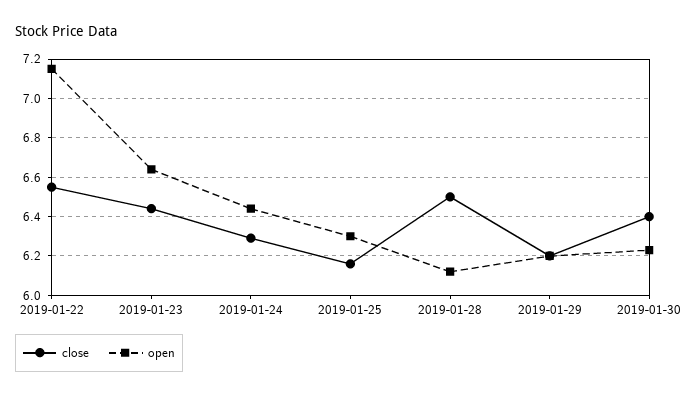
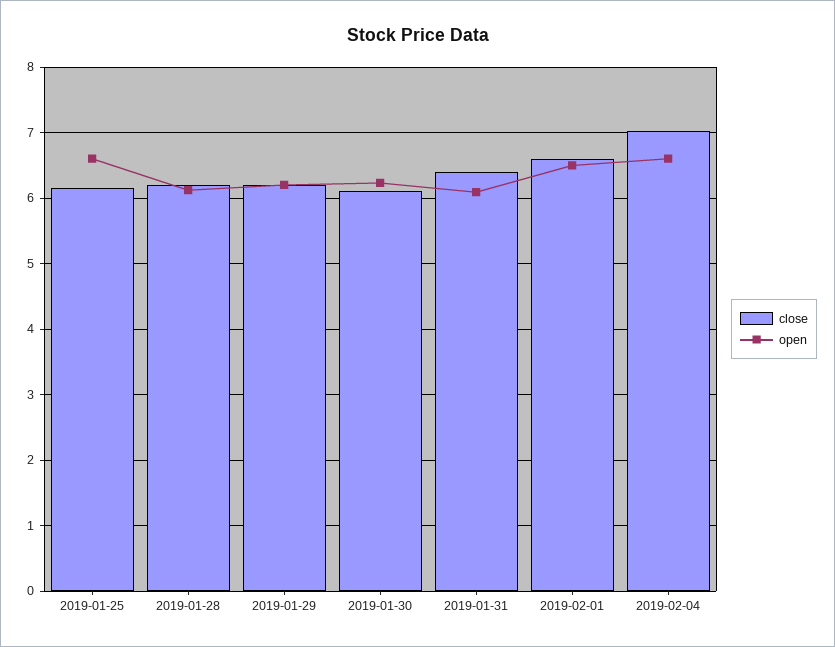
close, 2019-01-22: 6.55 -> none
open, 2019-01-22: 7.15 -> none
close, 2019-01-23: 6.45 -> none
open, 2019-01-23: 6.65 -> none
close, 2019-01-24: 6.3 -> none
open, 2019-01-24: 6.45 -> none
open, 2019-01-25: 6.3 -> 6.6
close, 2019-01-28: 6.5 -> 6.2
close, 2019-01-30: 6.4 -> 6.1
close, 2019-01-31: none -> 6.4
open, 2019-01-31: none -> 6.1
close, 2019-02-01: none -> 6.6
open, 2019-02-01: none -> 6.5
close, 2019-02-04: none -> 7
open, 2019-02-04: none -> 6.6

